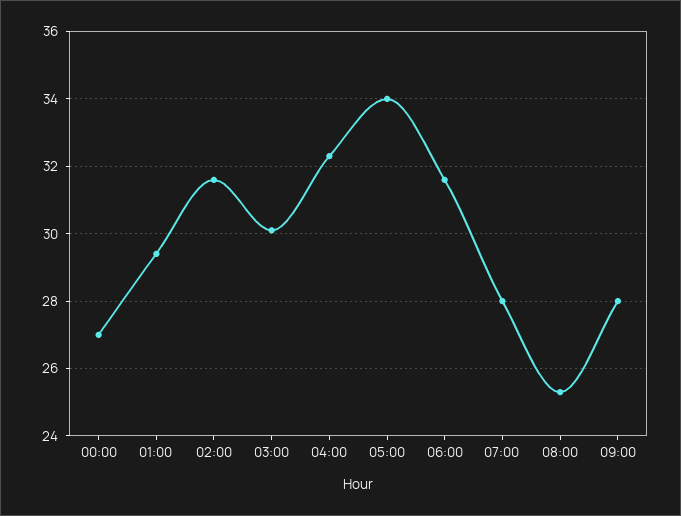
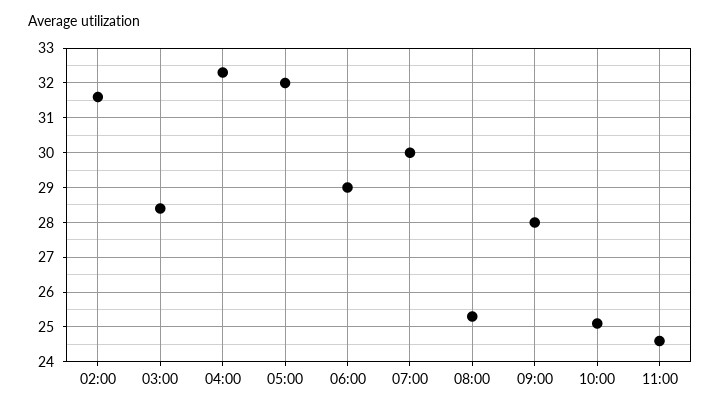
00:00: 27 -> none
01:00: 29.5 -> none
03:00: 30 -> 28.5
05:00: 34 -> 32
06:00: 31.5 -> 29
07:00: 28 -> 30
10:00: none -> 25
11:00: none -> 24.5

